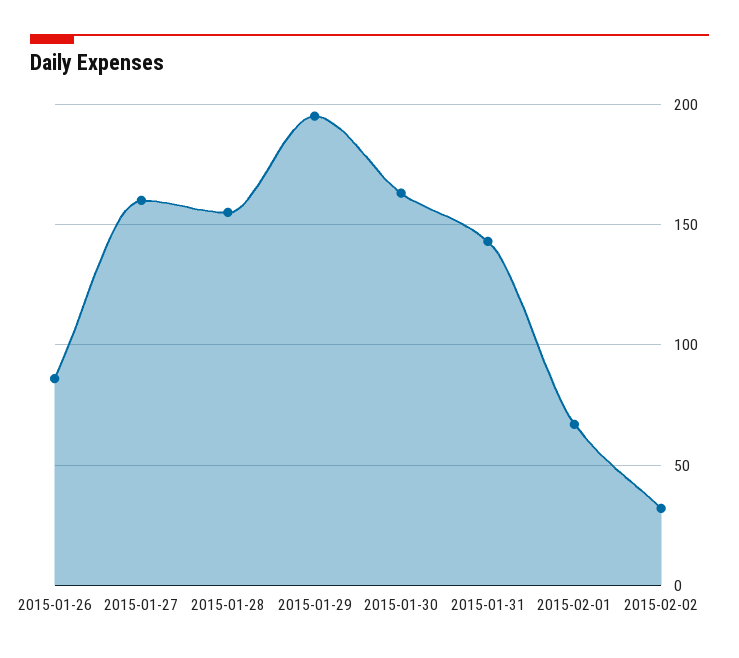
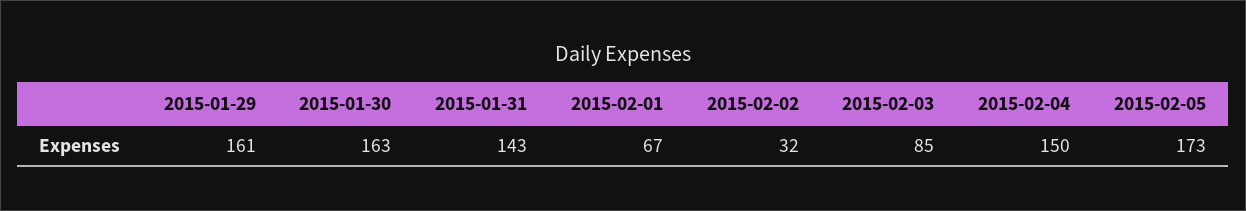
2015-01-26: 85 -> none
2015-01-27: 160 -> none
2015-01-28: 155 -> none
2015-01-29: 195 -> 161
2015-02-03: none -> 85
2015-02-04: none -> 150
2015-02-05: none -> 173

